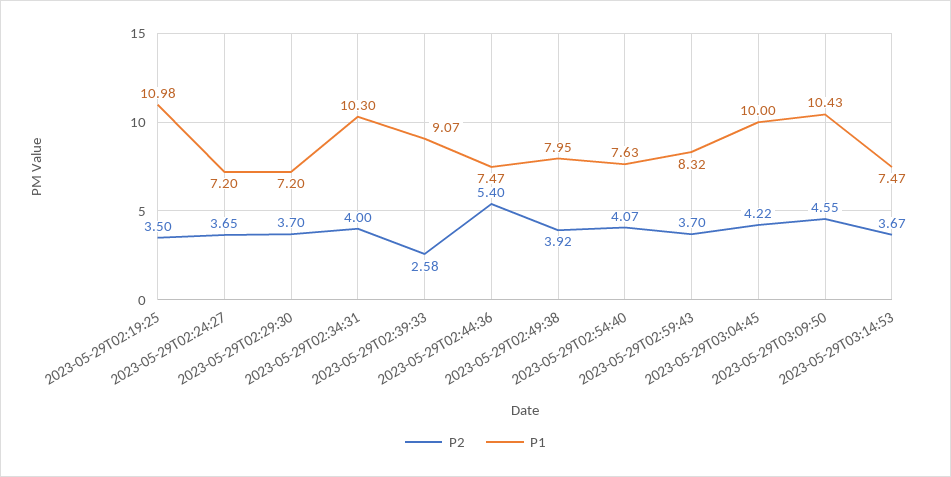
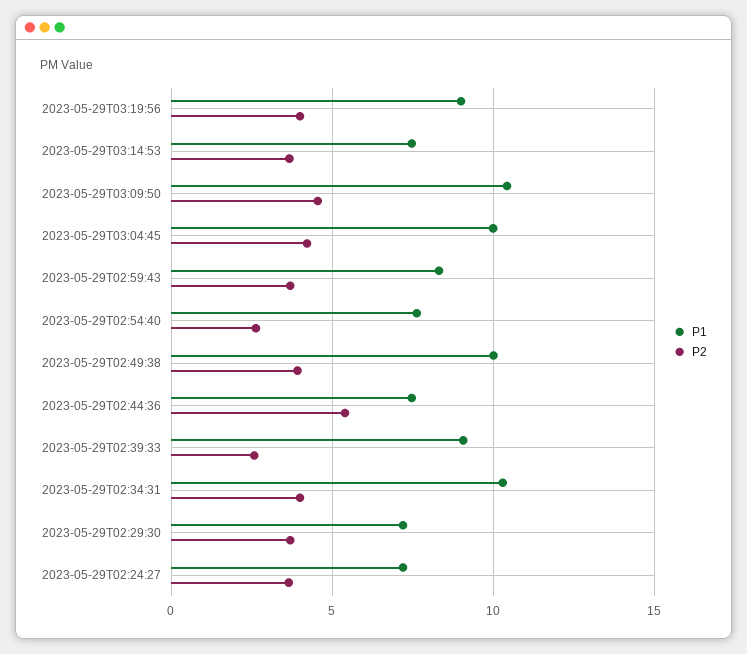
P2, 2023-05-29T02:19:25: 3.5 -> none
P1, 2023-05-29T02:19:25: 10.98 -> none
P1, 2023-05-29T02:49:38: 7.95 -> 10
P2, 2023-05-29T02:54:40: 4.07 -> 2.5
P1, 2023-05-29T03:19:56: none -> 9
P2, 2023-05-29T03:19:56: none -> 4

